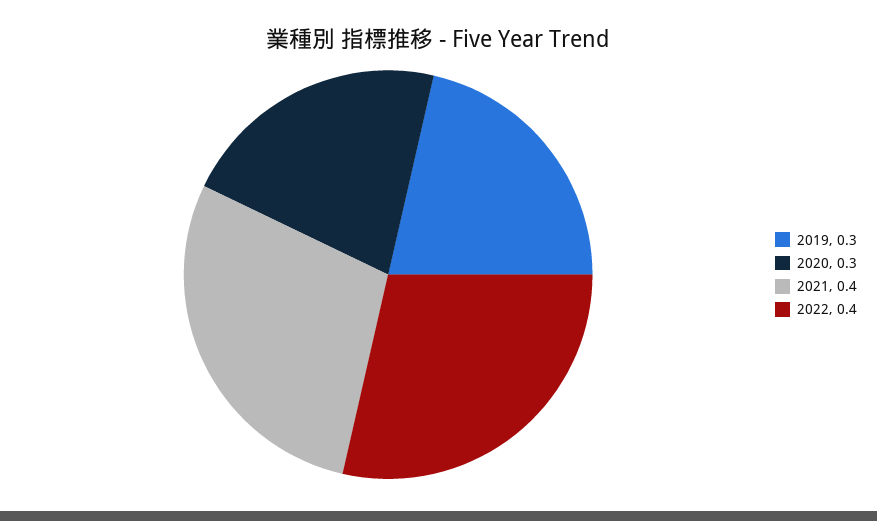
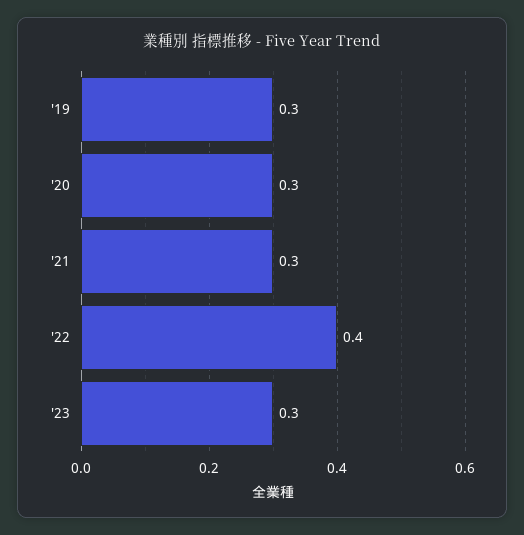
2021: 0.4 -> 0.3
'23: none -> 0.3

